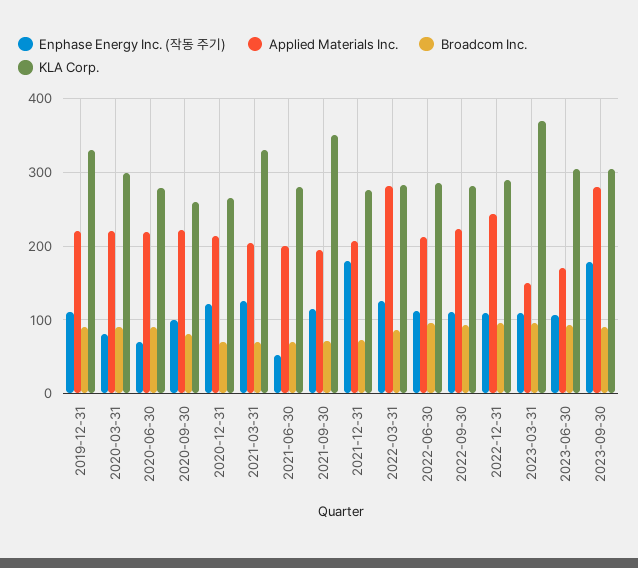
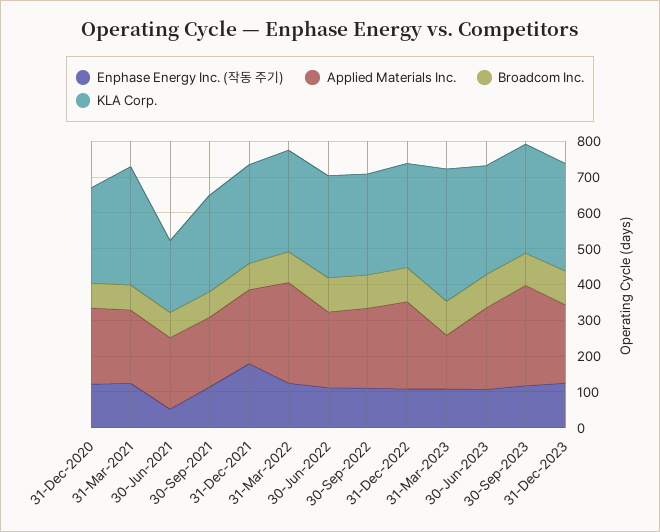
Enphase Energy Inc. (작동 주기), 2019-12-31: 110 -> none
Applied Materials Inc., 2019-12-31: 220 -> none
Broadcom Inc., 2019-12-31: 90 -> none
KLA Corp., 2019-12-31: 330 -> none
Enphase Energy Inc. (작동 주기), 2020-03-31: 80 -> none
Applied Materials Inc., 2020-03-31: 220 -> none
Broadcom Inc., 2020-03-31: 90 -> none
KLA Corp., 2020-03-31: 300 -> none
Enphase Energy Inc. (작동 주기), 2020-06-30: 70 -> none
Applied Materials Inc., 2020-06-30: 220 -> none
Broadcom Inc., 2020-06-30: 90 -> none
KLA Corp., 2020-06-30: 280 -> none
Enphase Energy Inc. (작동 주기), 2020-09-30: 100 -> none
Applied Materials Inc., 2020-09-30: 220 -> none
Broadcom Inc., 2020-09-30: 80 -> none
KLA Corp., 2020-09-30: 260 -> none
KLA Corp., 2021-06-30: 280 -> 200
KLA Corp., 2021-09-30: 350 -> 275
Applied Materials Inc., 2023-06-30: 170 -> 225
Enphase Energy Inc. (작동 주기), 2023-09-30: 180 -> 125
Enphase Energy Inc. (작동 주기), 31-Dec-2023: none -> 125
Applied Materials Inc., 31-Dec-2023: none -> 225
Broadcom Inc., 31-Dec-2023: none -> 100
KLA Corp., 31-Dec-2023: none -> 300

